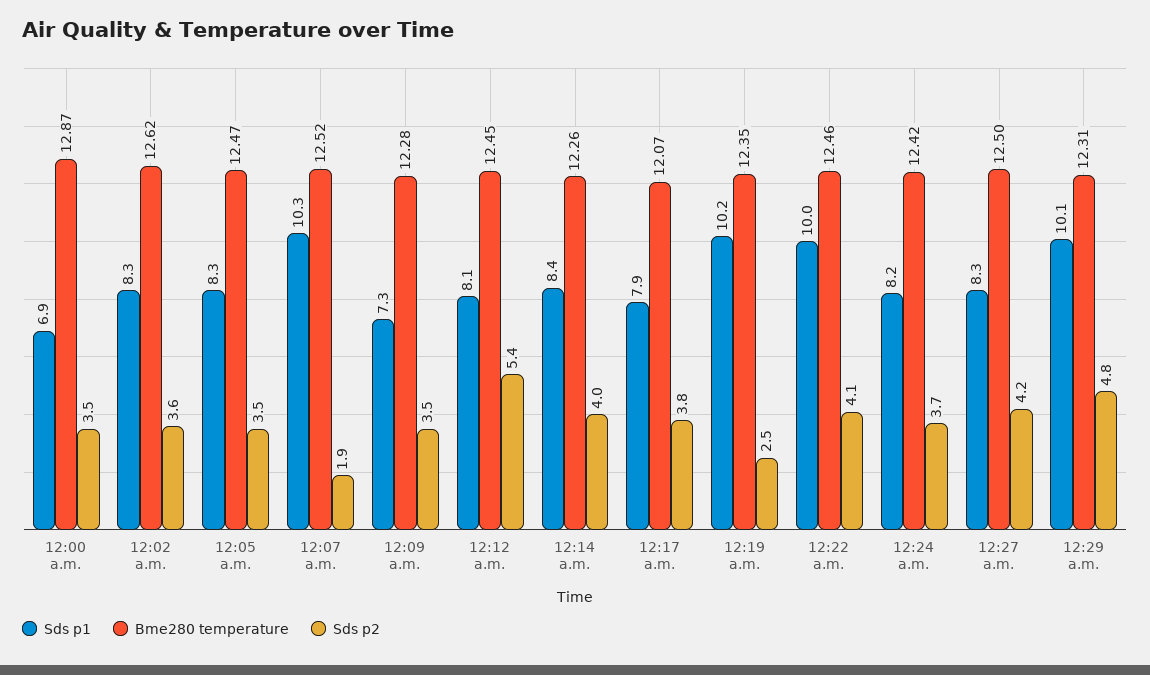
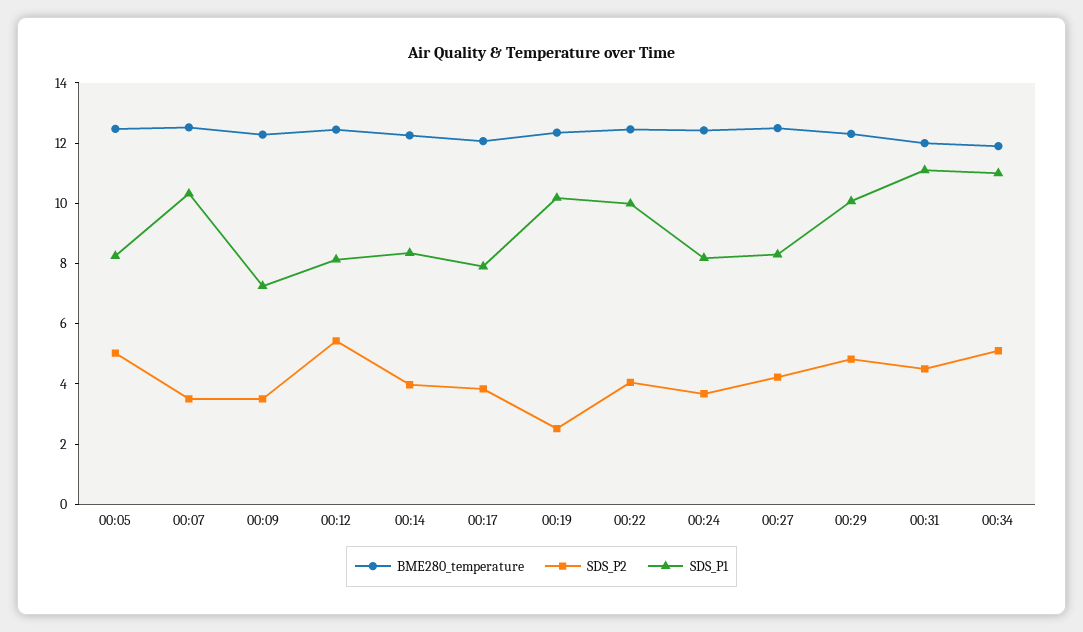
Sds p1, 12:00 a.m.: 6.9 -> none
Bme280 temperature, 12:00 a.m.: 12.87 -> none
Sds p2, 12:00 a.m.: 3.5 -> none
Sds p1, 12:02 a.m.: 8.3 -> none
Bme280 temperature, 12:02 a.m.: 12.62 -> none
Sds p2, 12:02 a.m.: 3.6 -> none
Sds p2, 12:05 a.m.: 3.5 -> 5
Sds p2, 12:07 a.m.: 1.9 -> 3.5
Bme280 temperature, 00:31: none -> 12
Sds p2, 00:31: none -> 4.5
Sds p1, 00:31: none -> 11
Bme280 temperature, 00:34: none -> 12
Sds p2, 00:34: none -> 5
Sds p1, 00:34: none -> 11

